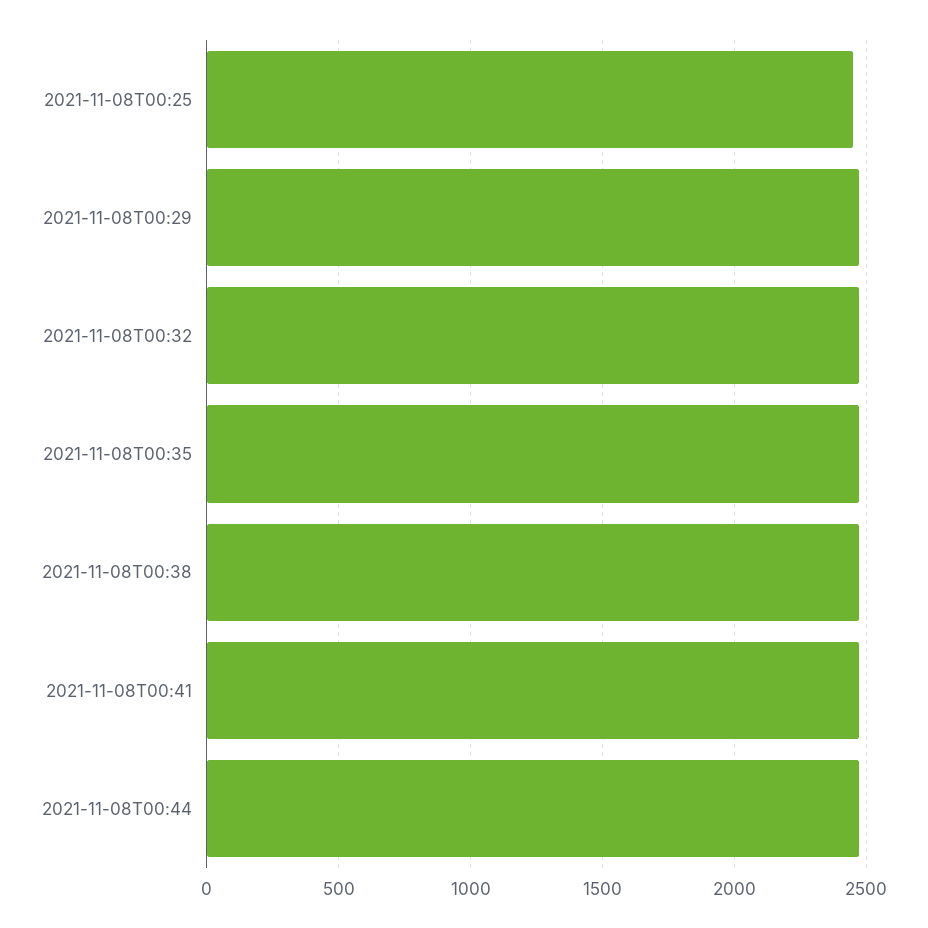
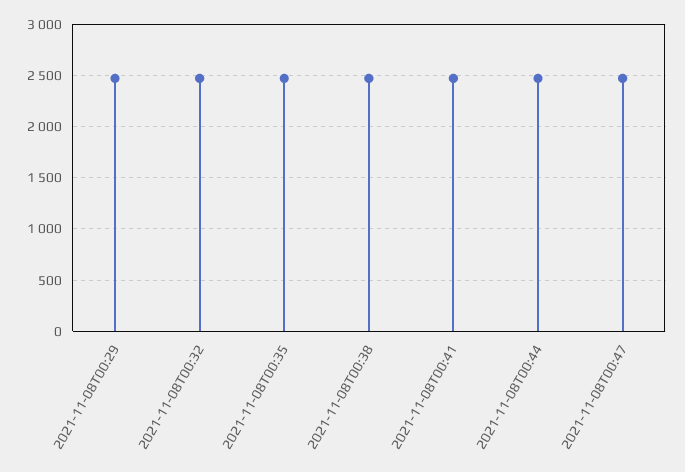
2021-11-08T00:25: 2450 -> none
2021-11-08T00:47: none -> 2500

